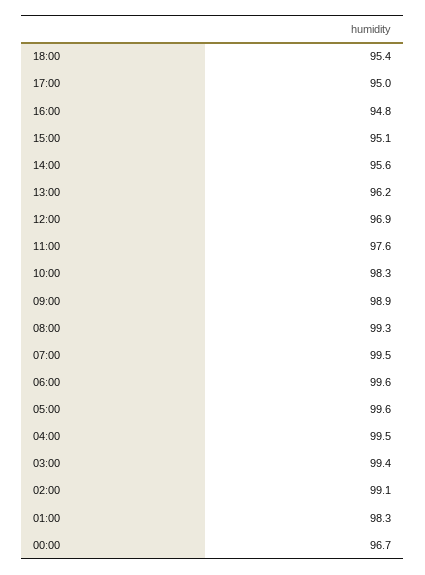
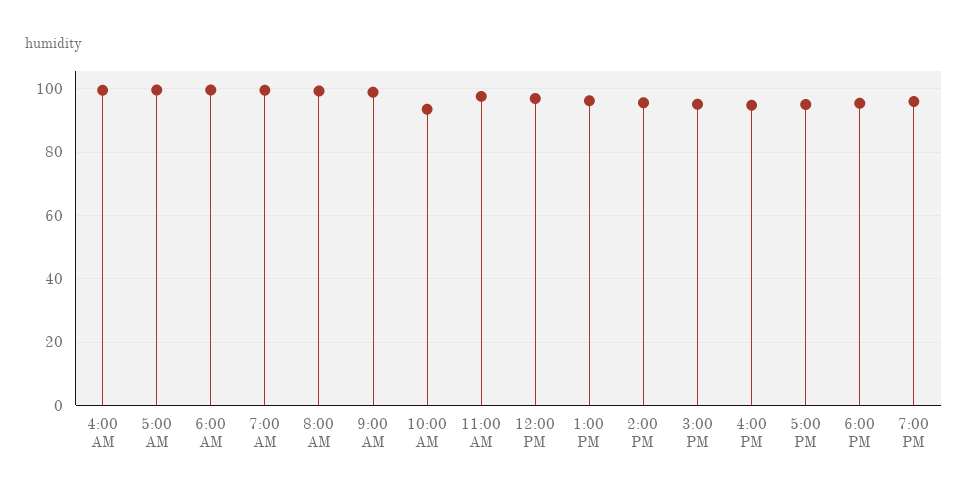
10:00: 98.3 -> 94
03:00: 99.4 -> none
02:00: 99.1 -> none
01:00: 98.3 -> none
00:00: 96.7 -> none
7:00 PM: none -> 96

